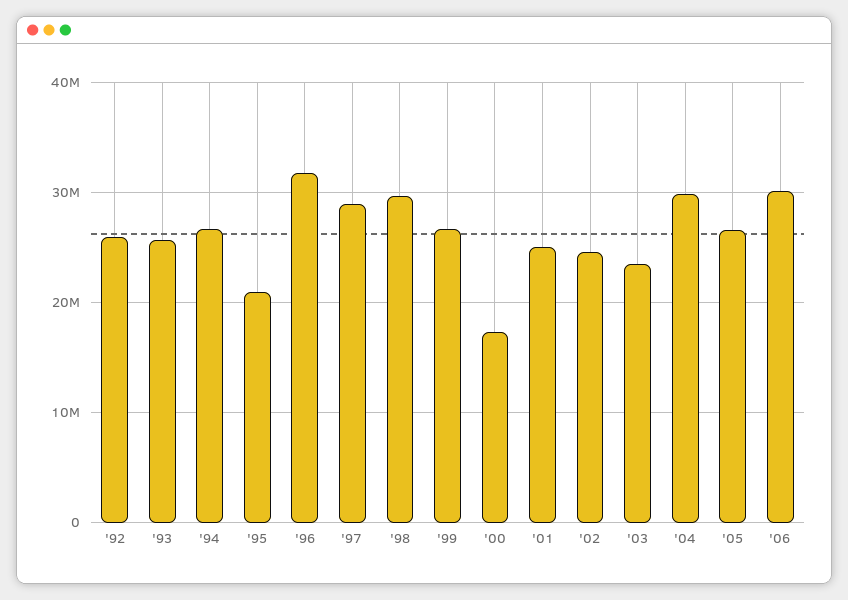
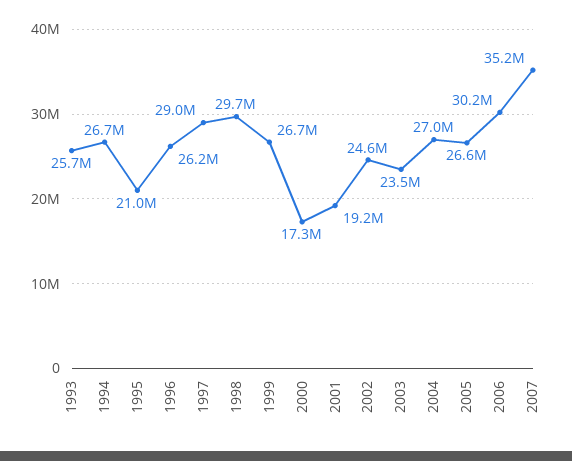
'92: 26000000 -> none
'96: 32000000 -> 26200000
'01: 25000000 -> 19200000
'04: 30000000 -> 27000000
2007: none -> 35200000

